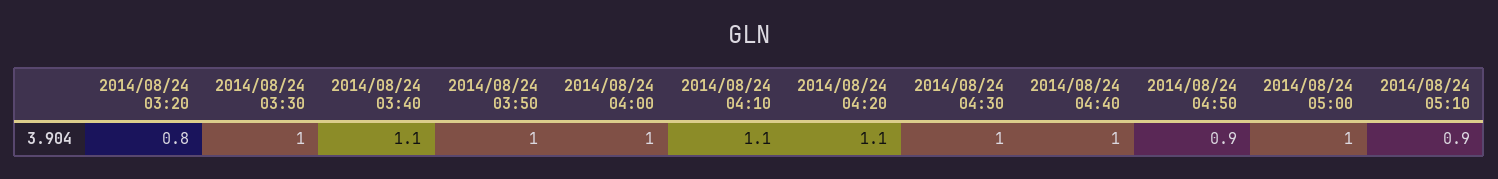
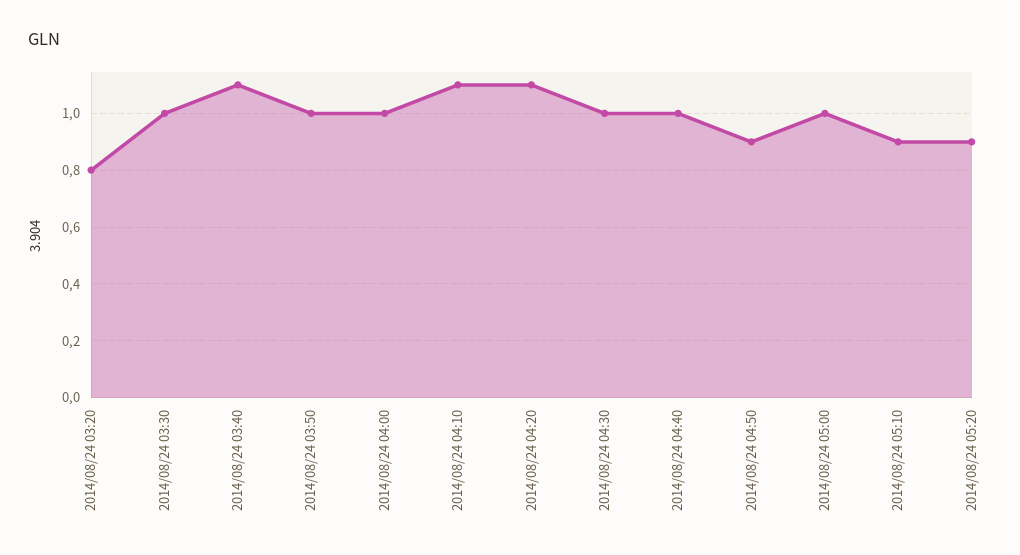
2014/08/24 05:20: none -> 0.9

